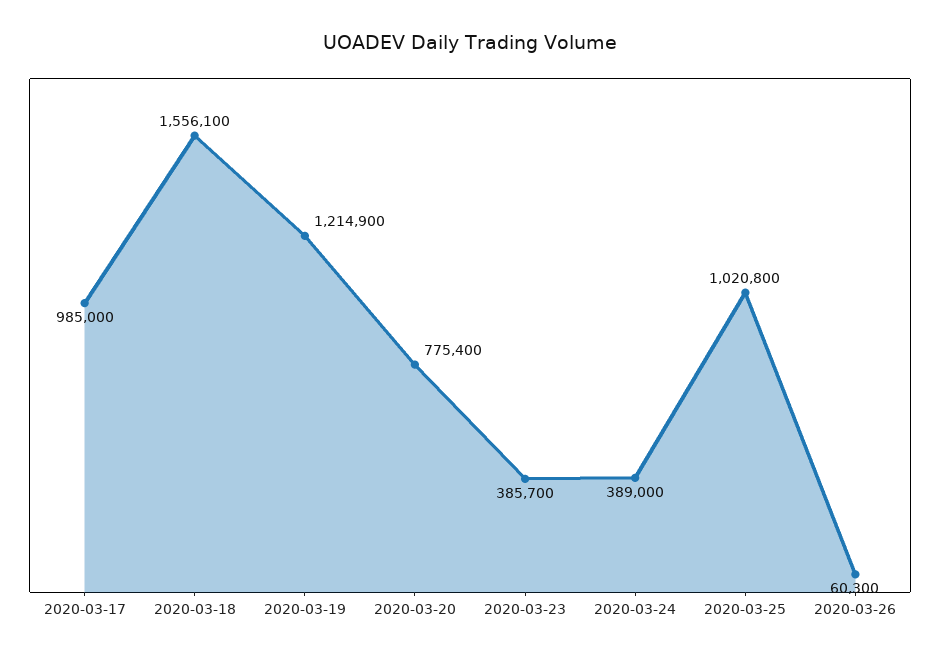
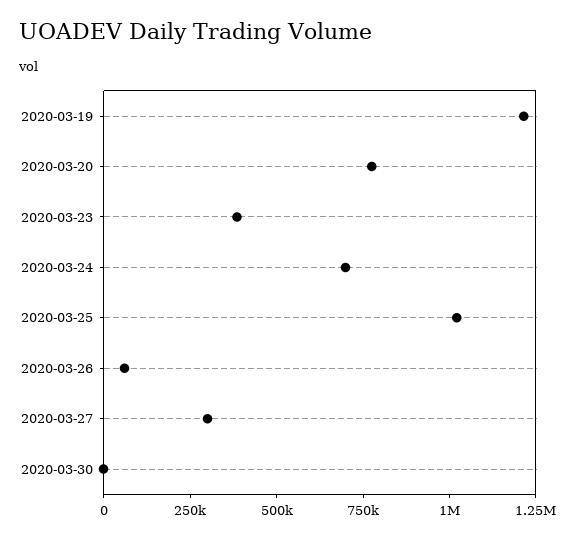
2020-03-17: 985000 -> none
2020-03-18: 1556100 -> none
2020-03-24: 389000 -> 700000
2020-03-27: none -> 300000
2020-03-30: none -> 0

